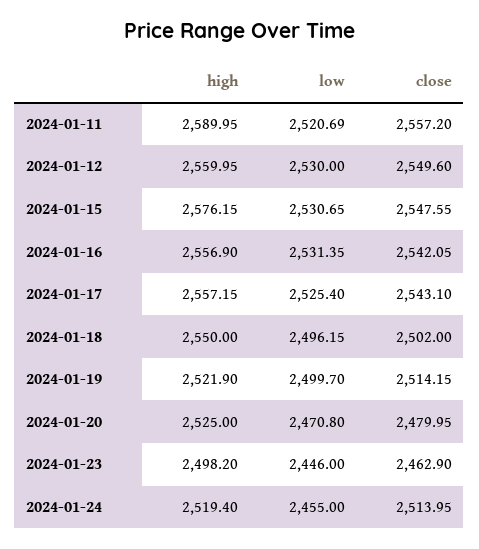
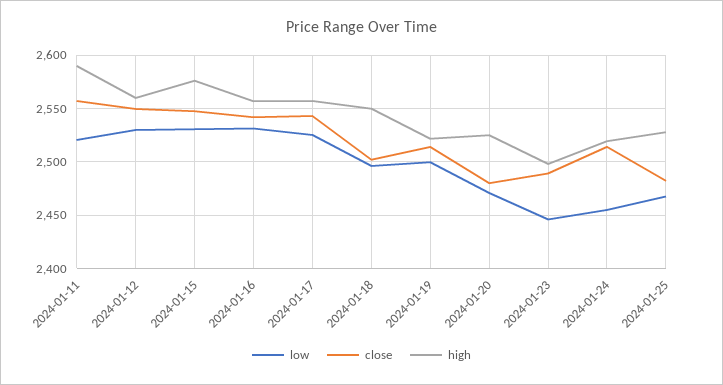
close, 2024-01-23: 2462.9 -> 2490
low, 2024-01-25: none -> 2470
close, 2024-01-25: none -> 2480
high, 2024-01-25: none -> 2530

